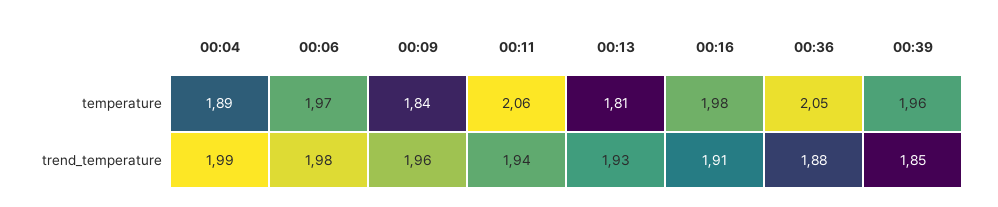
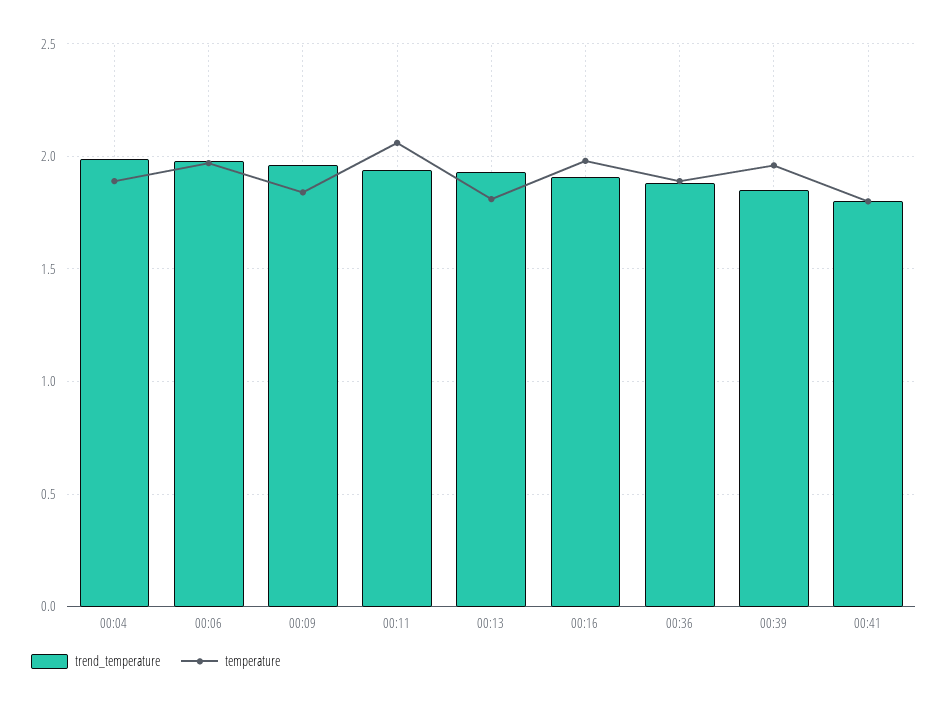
temperature, 00:36: 2.05 -> 1.9
trend_temperature, 00:41: none -> 1.8
temperature, 00:41: none -> 1.8

